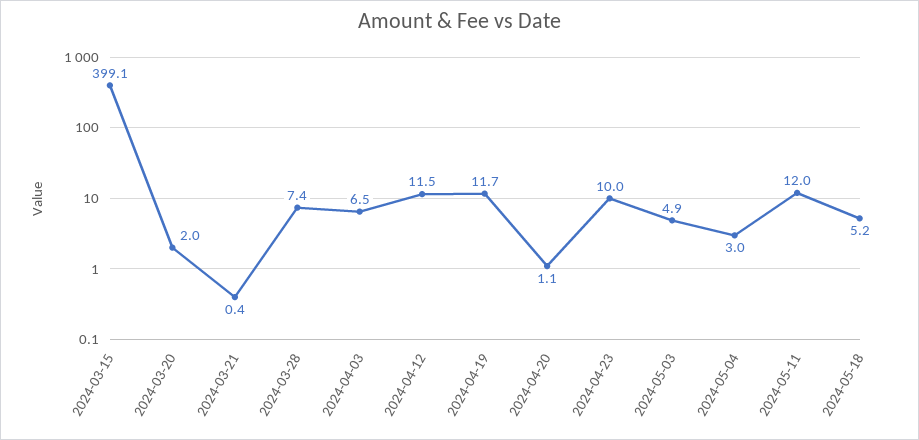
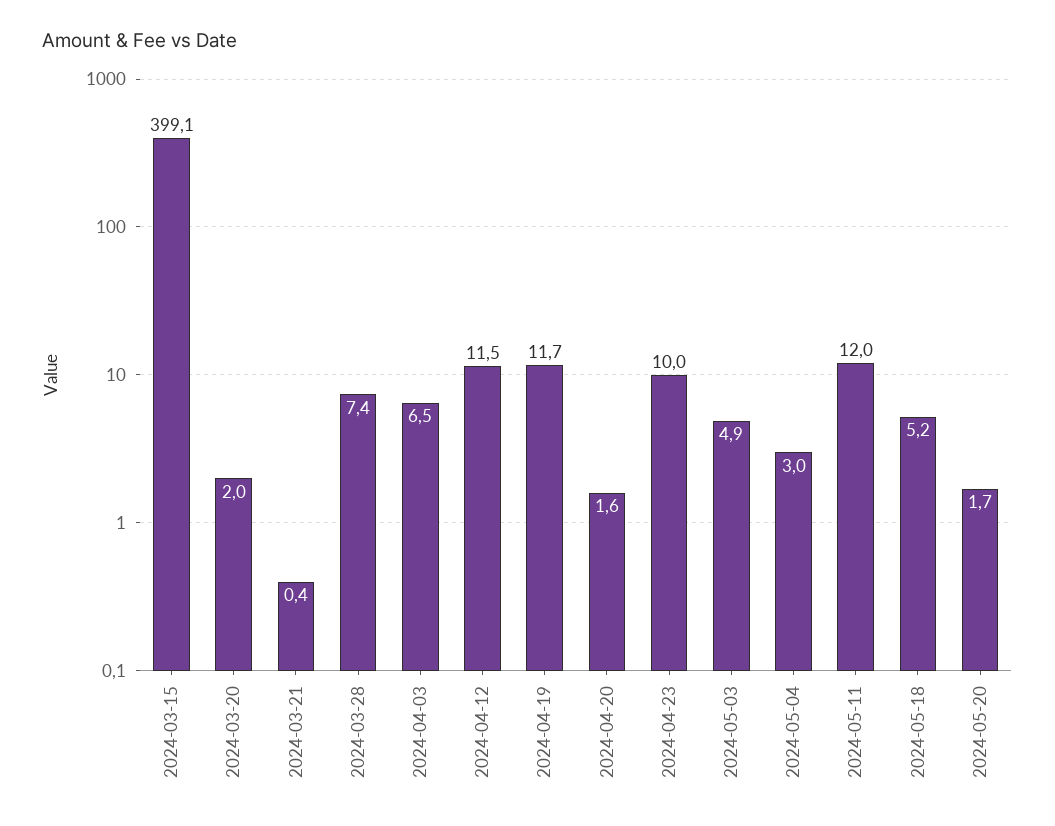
2024-04-20: 1.1 -> 1.6
2024-05-20: none -> 1.7

